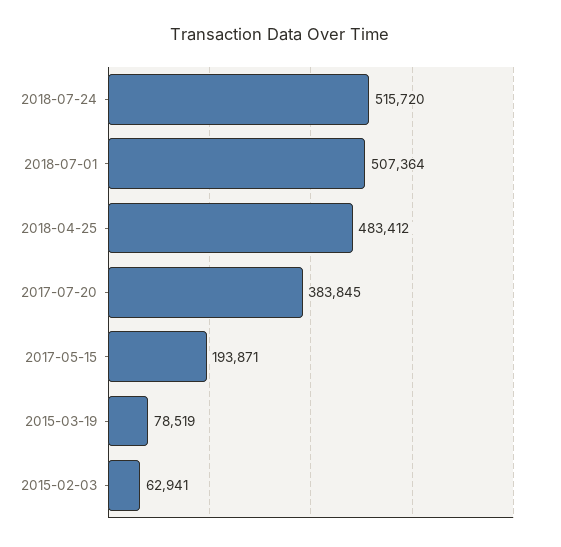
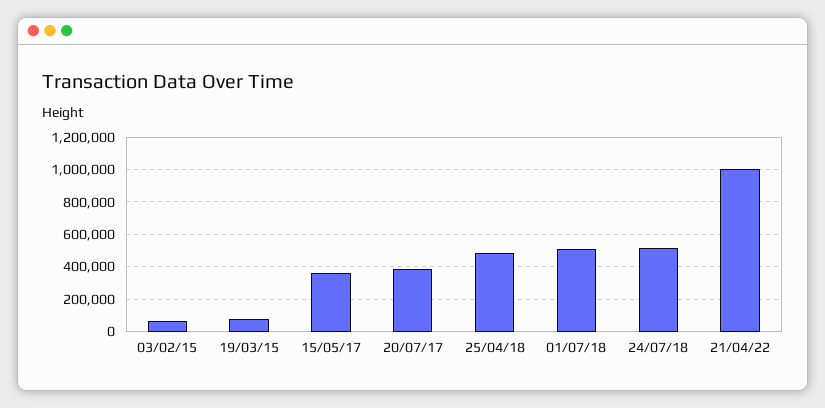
2017-05-15: 193871 -> 350000
21/04/22: none -> 1000000

